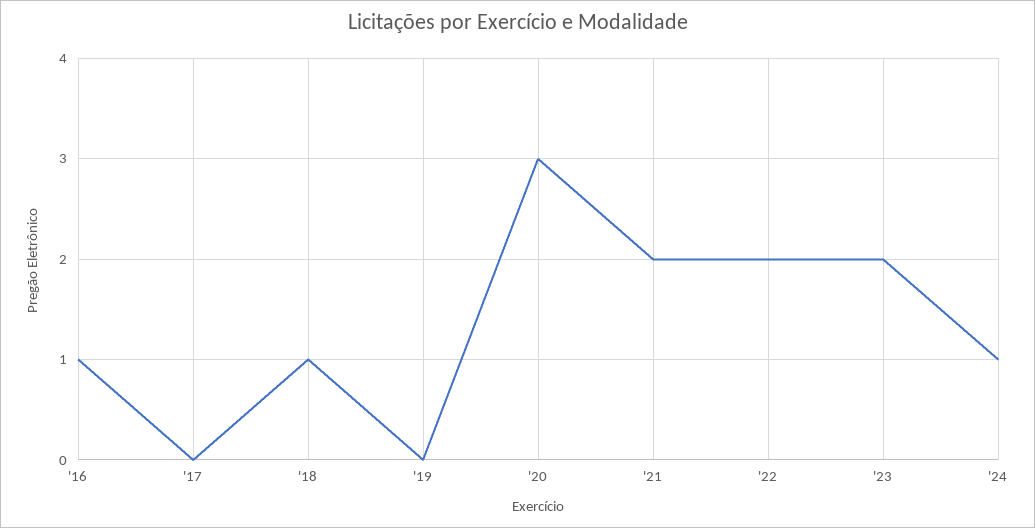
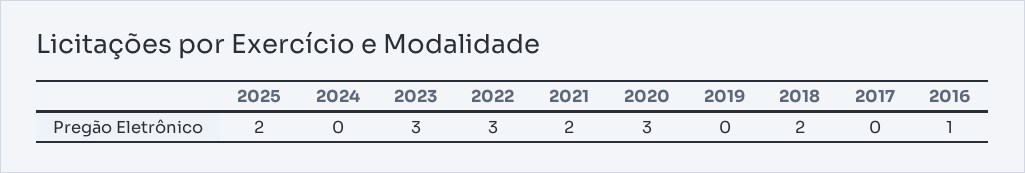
'18: 1 -> 2
'22: 2 -> 3
'23: 2 -> 3
'24: 1 -> 0
2025: none -> 2

